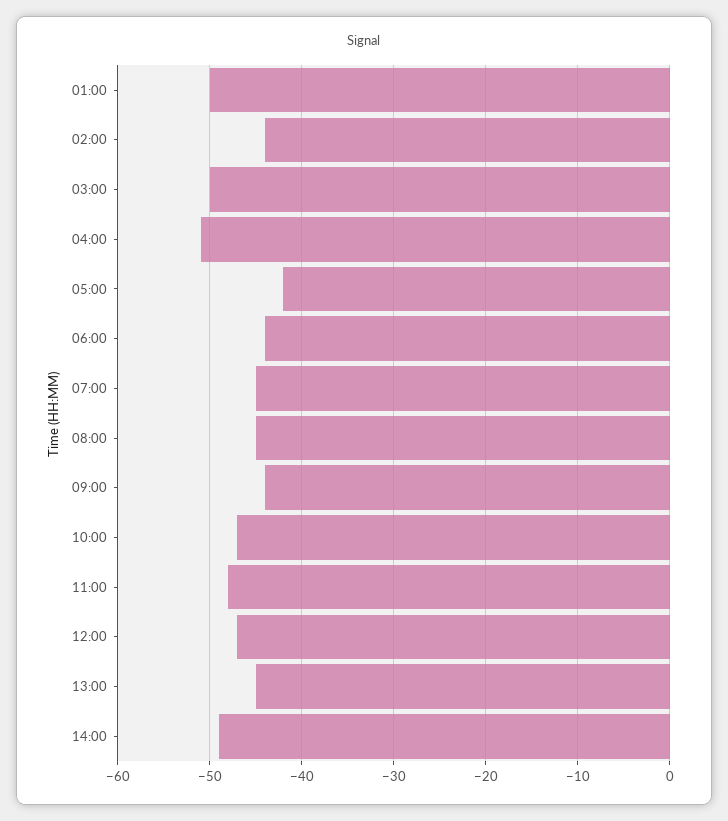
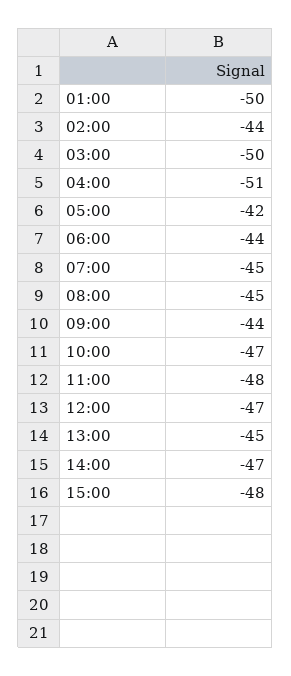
14:00: -49 -> -47
15:00: none -> -48

